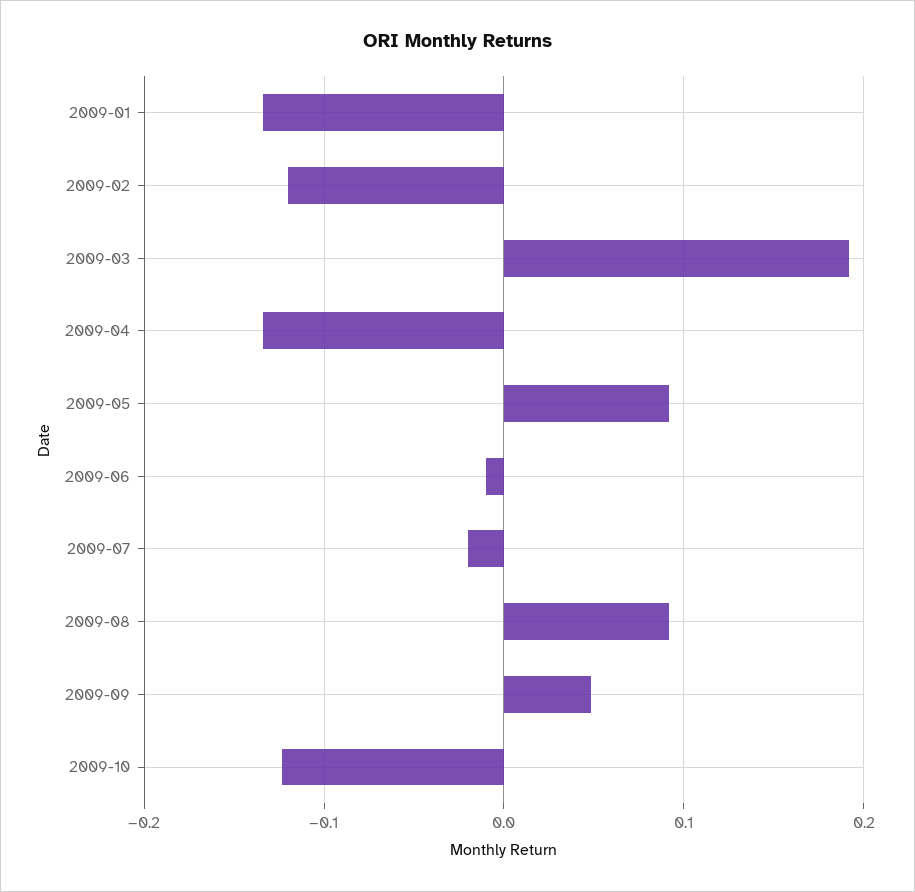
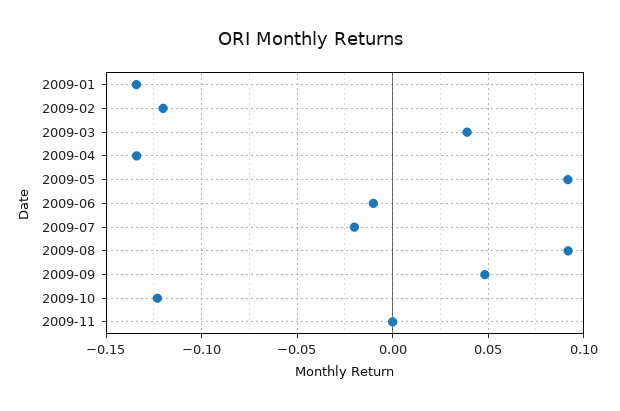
2009-03: 0.19 -> 0.04
2009-11: none -> 0

